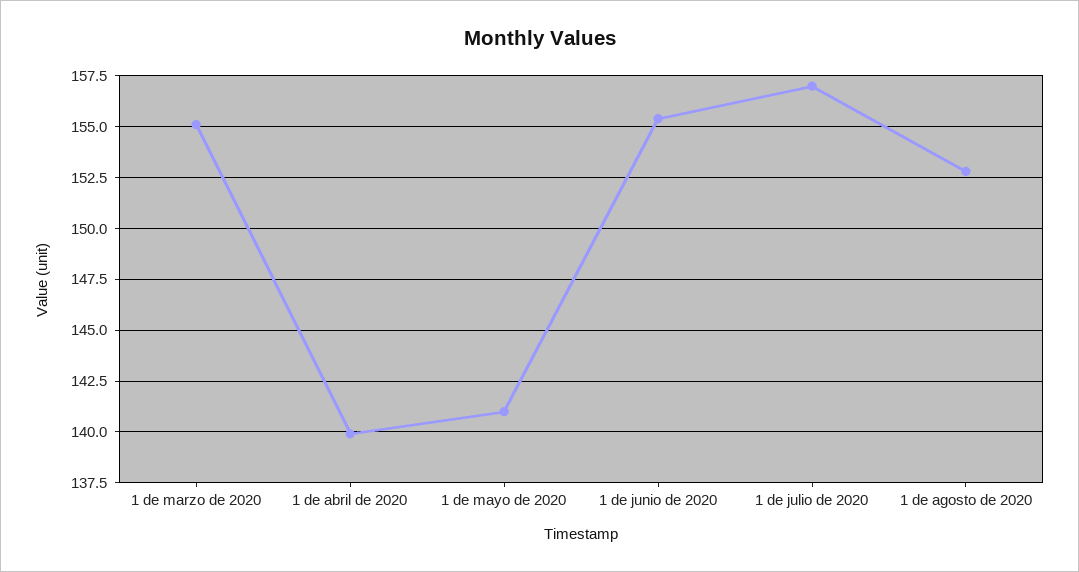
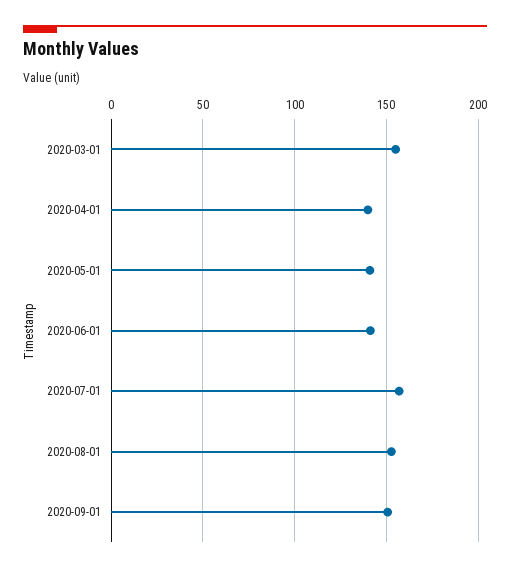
1 de junio de 2020: 155.5 -> 140
2020-09-01: none -> 150

